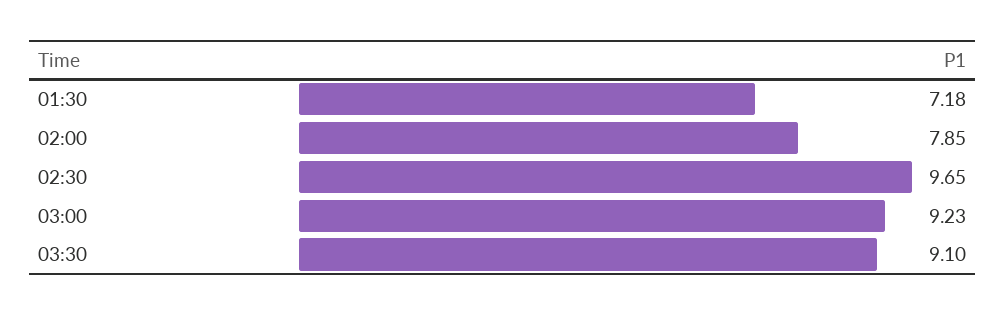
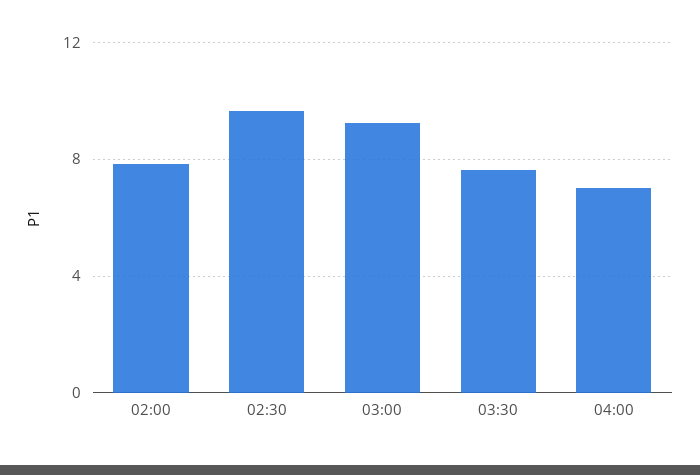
01:30: 7.18 -> none
03:30: 9.1 -> 7.5
04:00: none -> 7

